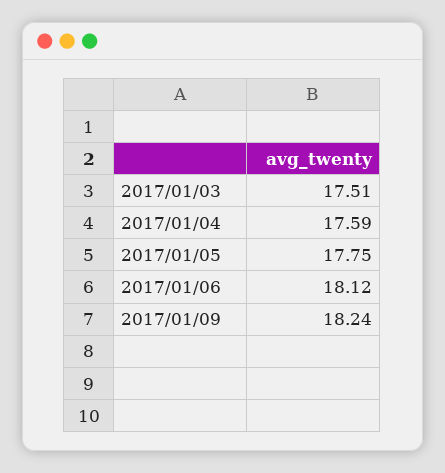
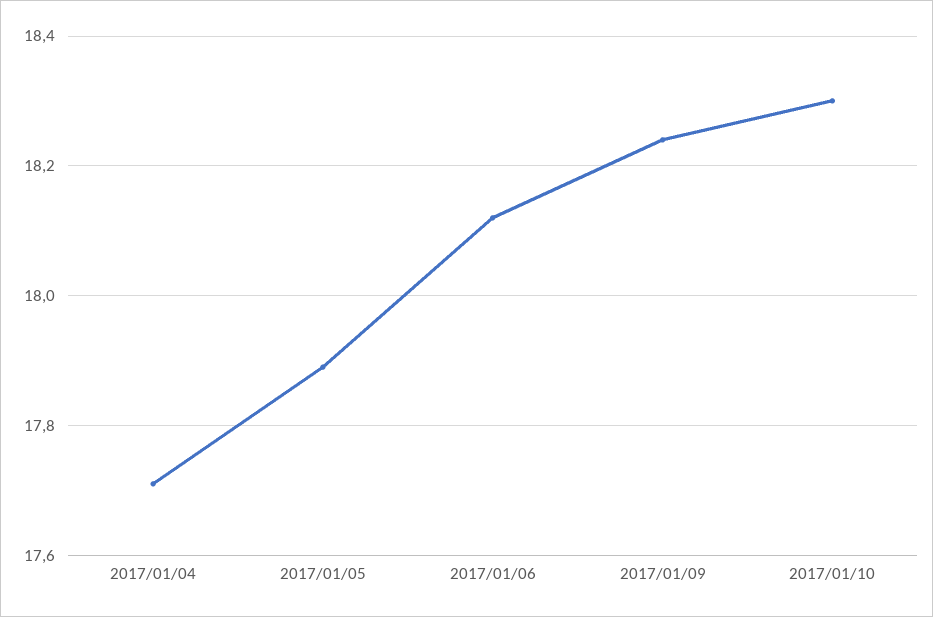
2017/01/03: 17.51 -> none
2017/01/04: 17.59 -> 17.7
2017/01/05: 17.75 -> 17.9
2017/01/10: none -> 18.3

